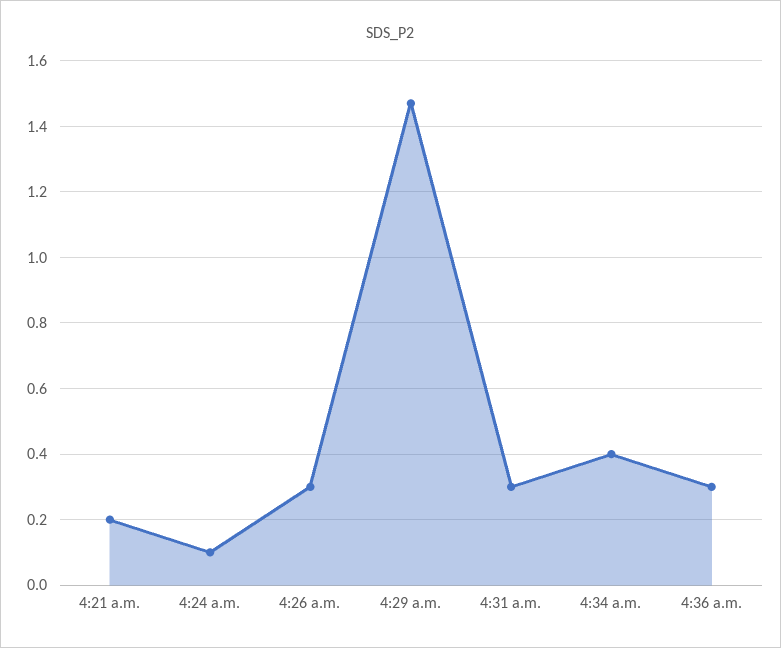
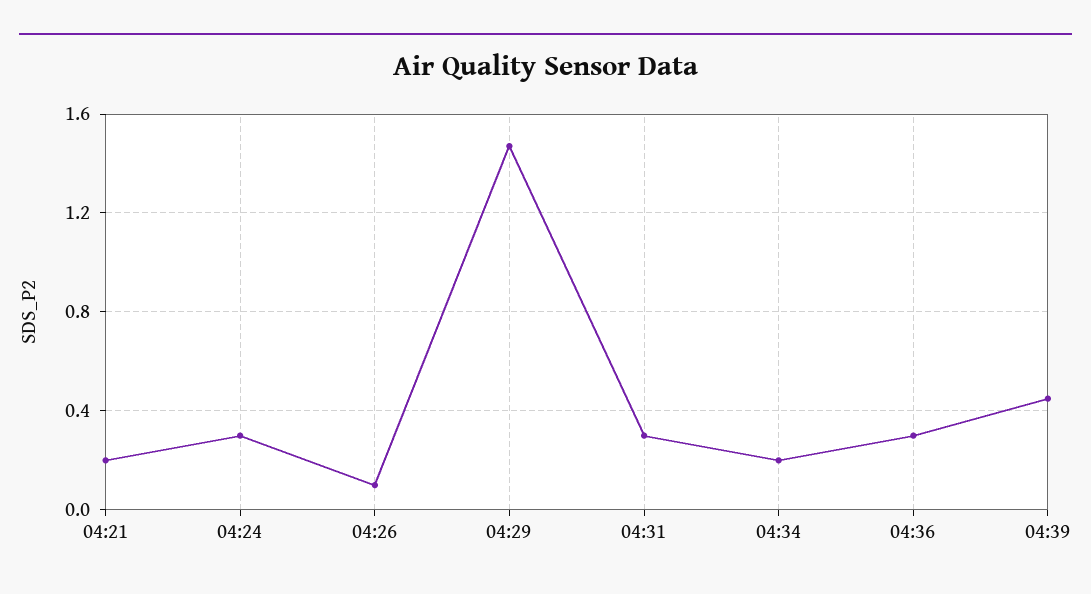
4:24 a.m.: 0.1 -> 0.3
4:26 a.m.: 0.3 -> 0.1
4:34 a.m.: 0.4 -> 0.2
04:39: none -> 0.45

